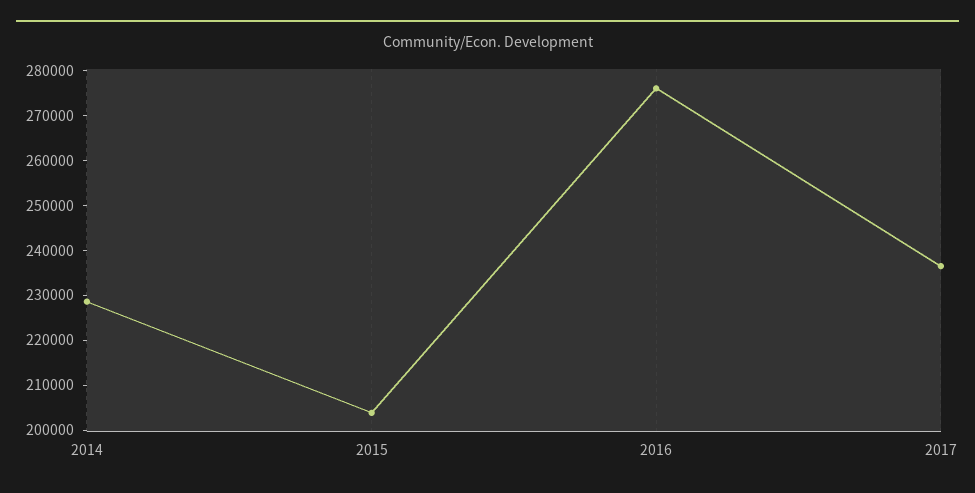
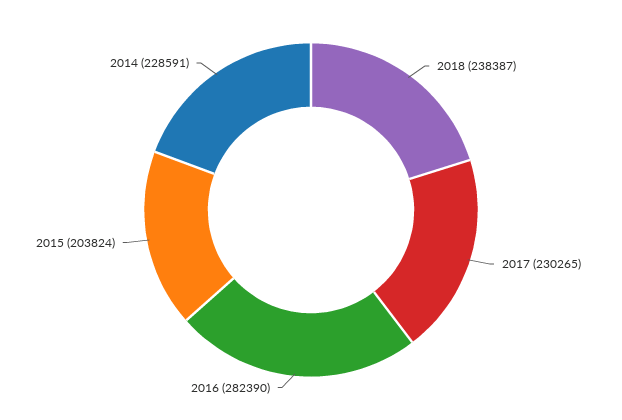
2016: 276000 -> 282390
2017: 236000 -> 230265
2018: none -> 238387

